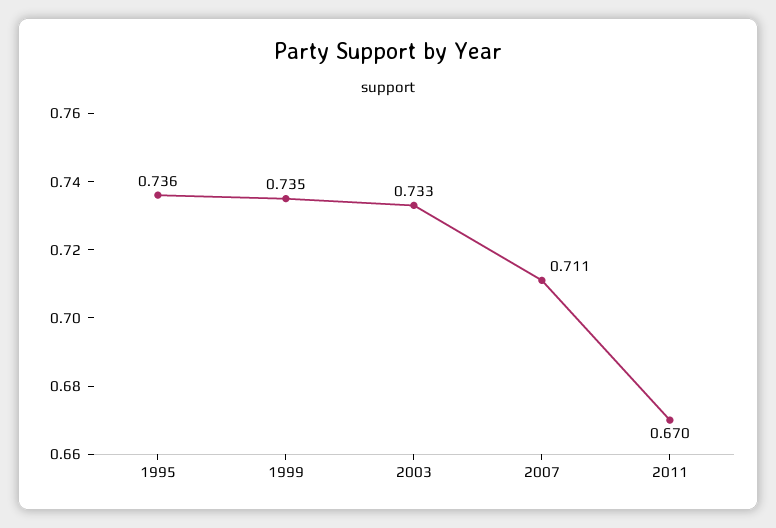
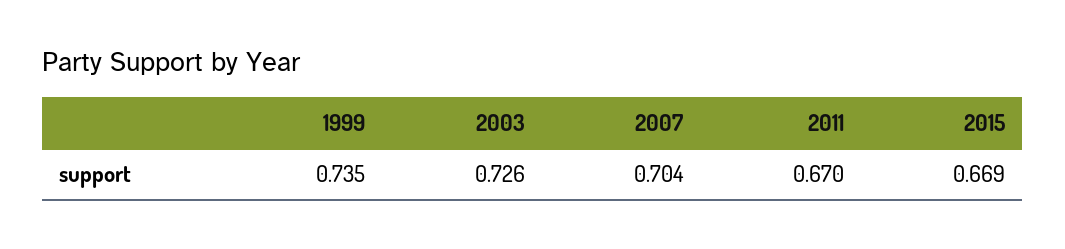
1995: 0.736 -> none
2003: 0.733 -> 0.726
2007: 0.711 -> 0.704
2015: none -> 0.669

